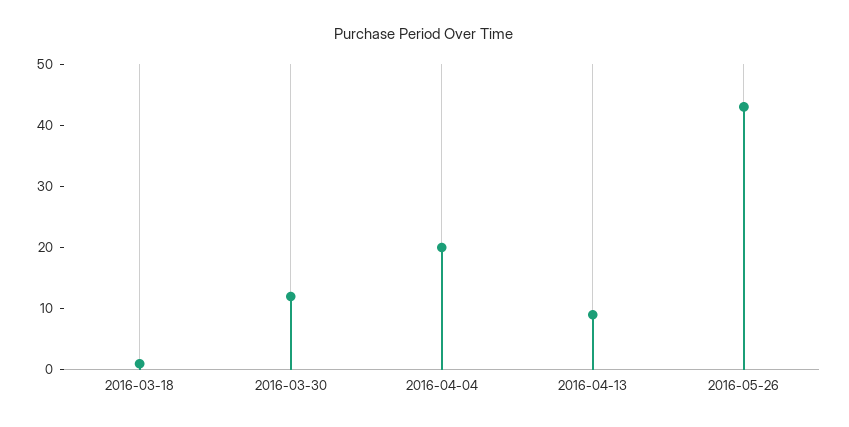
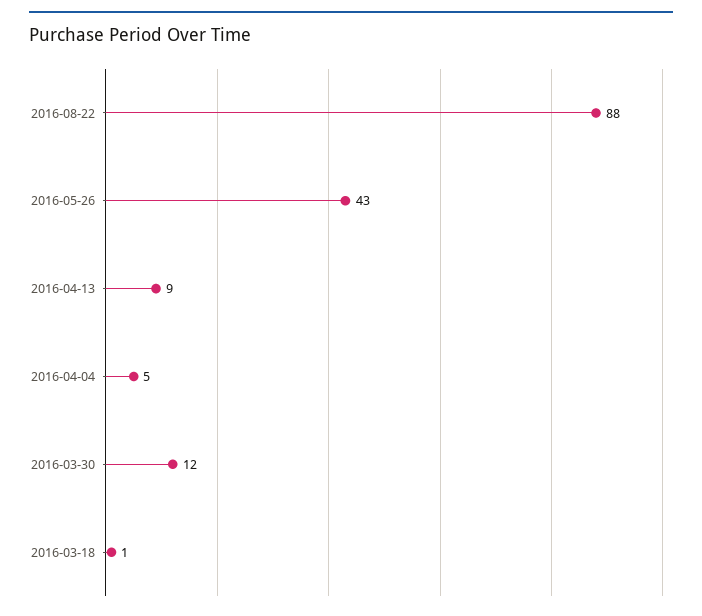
2016-04-04: 20 -> 5
2016-08-22: none -> 88

